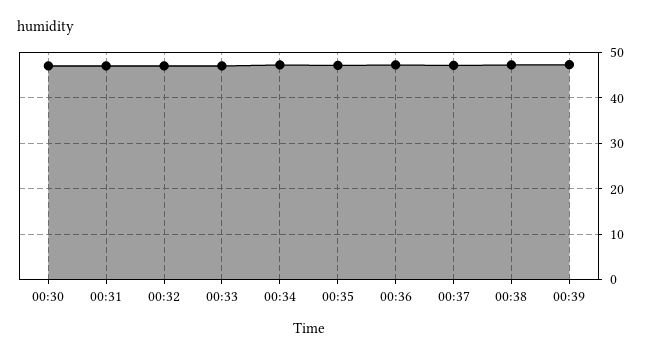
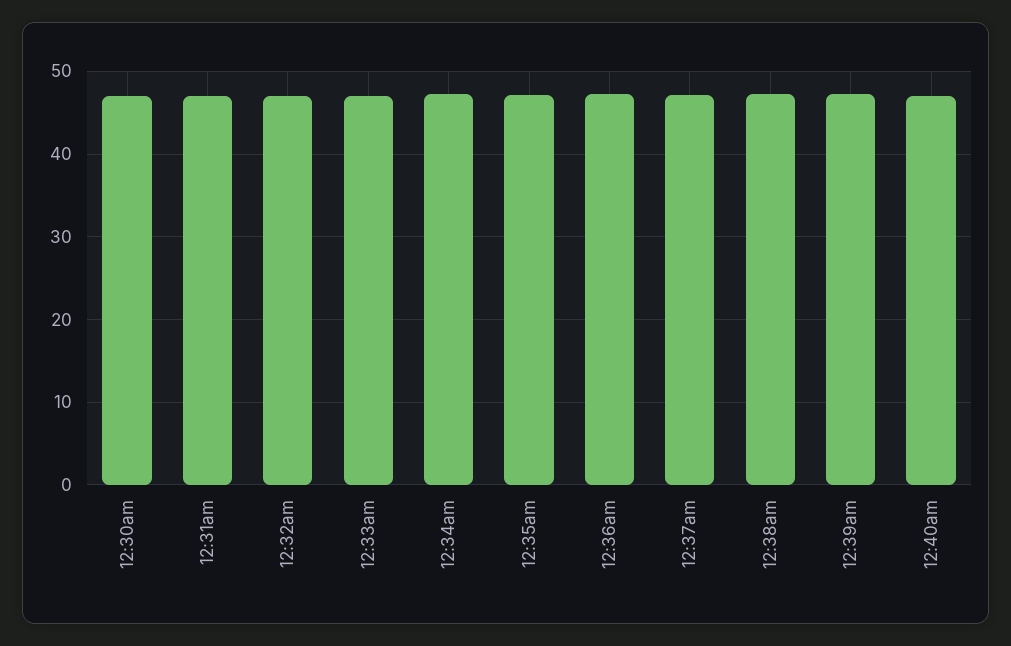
12:40am: none -> 47

